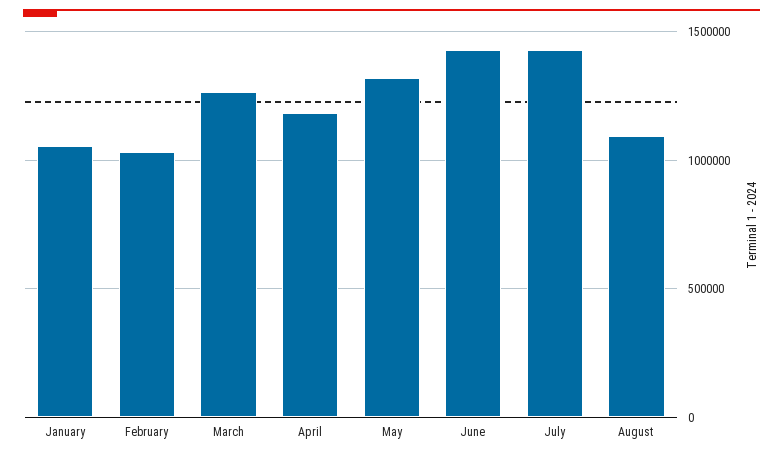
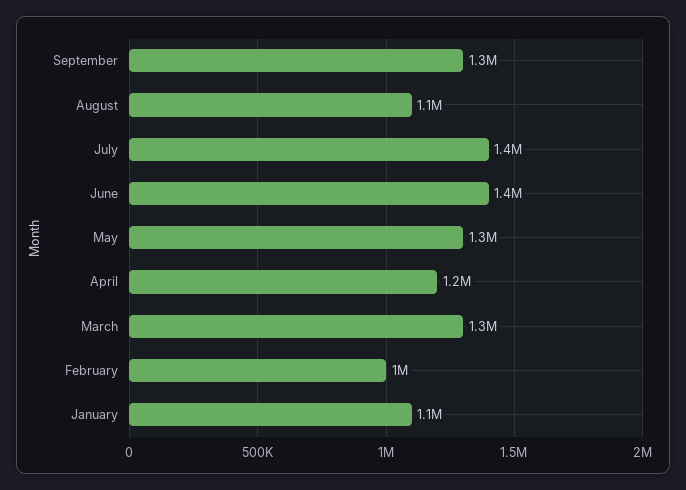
September: none -> 1300000

